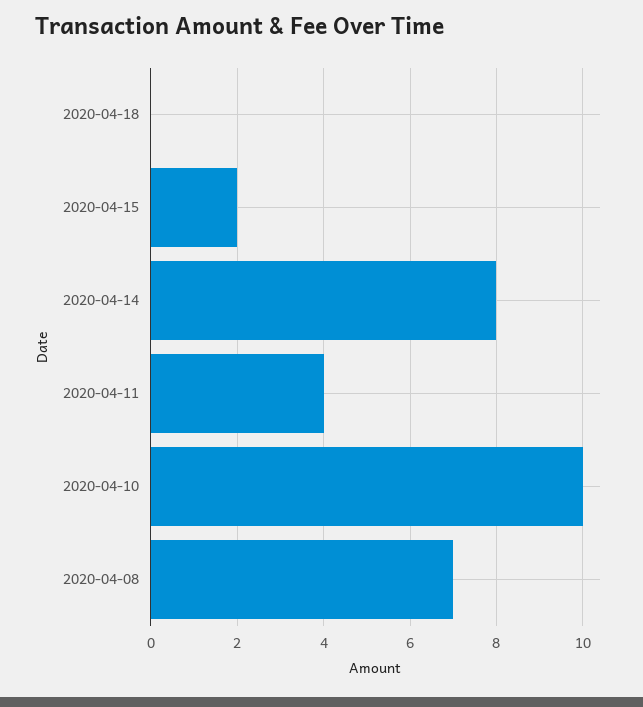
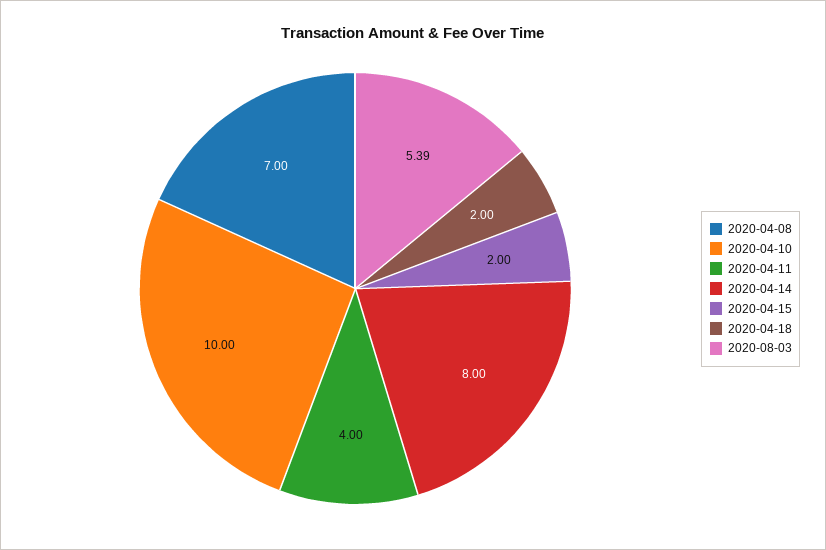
2020-04-18: 0 -> 2
2020-08-03: none -> 5.39

